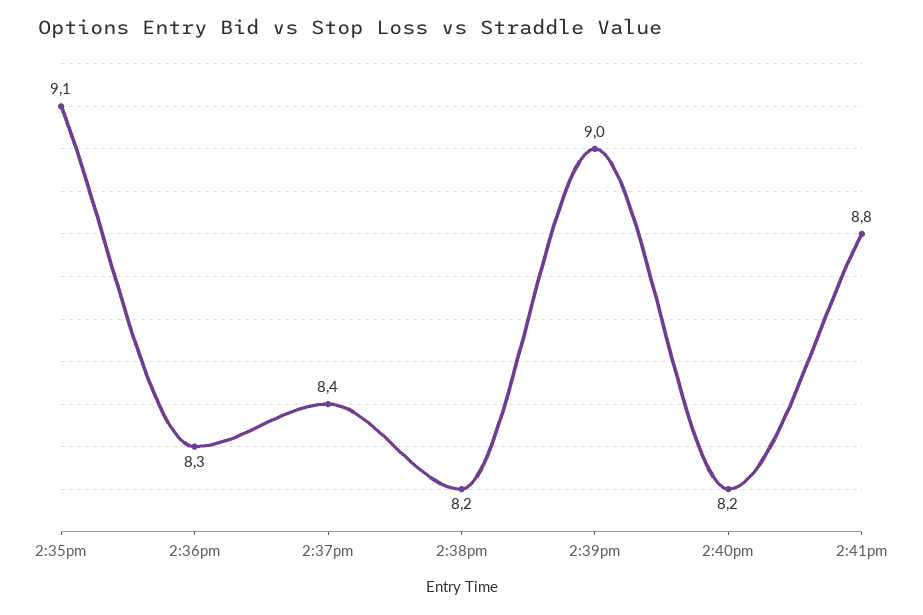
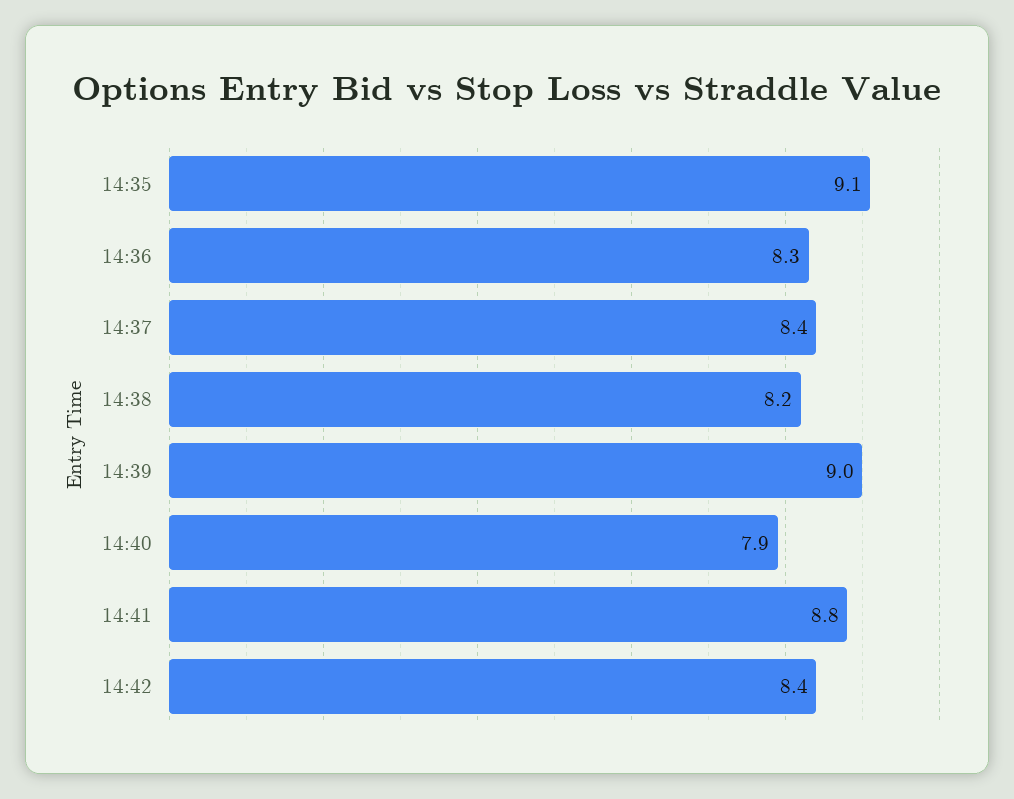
2:40pm: 8.2 -> 7.9
14:42: none -> 8.4

